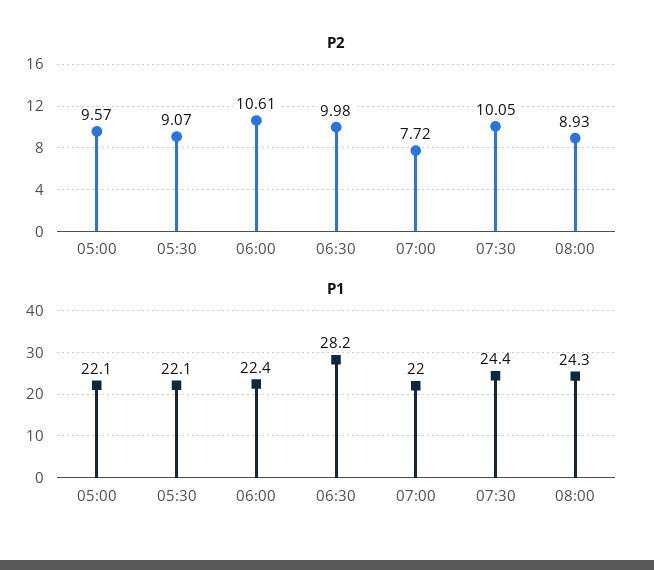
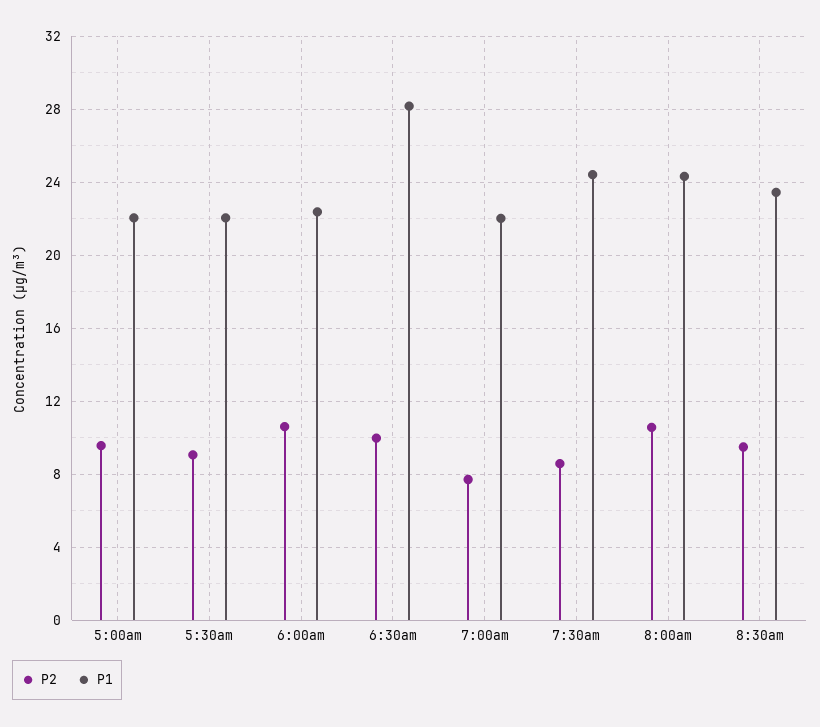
P2, 07:30: 10.05 -> 8.5
P2, 08:00: 8.93 -> 10.5
P2, 8:30am: none -> 9.5
P1, 8:30am: none -> 23.5

